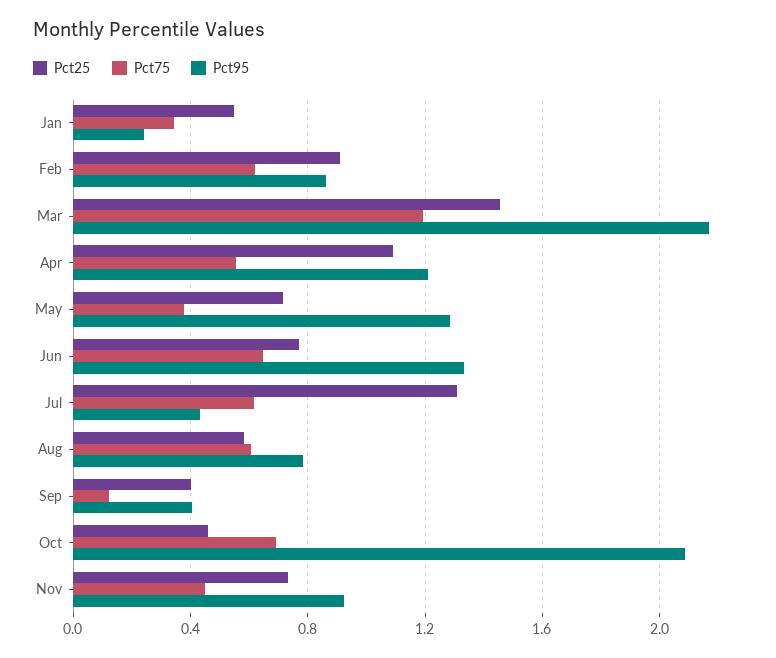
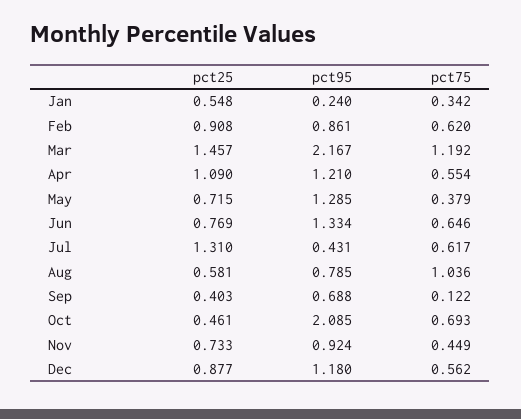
Pct75, Aug: 0.6 -> 1.036
Pct95, Sep: 0.4 -> 0.688
Pct25, Dec: none -> 0.877
Pct95, Dec: none -> 1.18
Pct75, Dec: none -> 0.562

